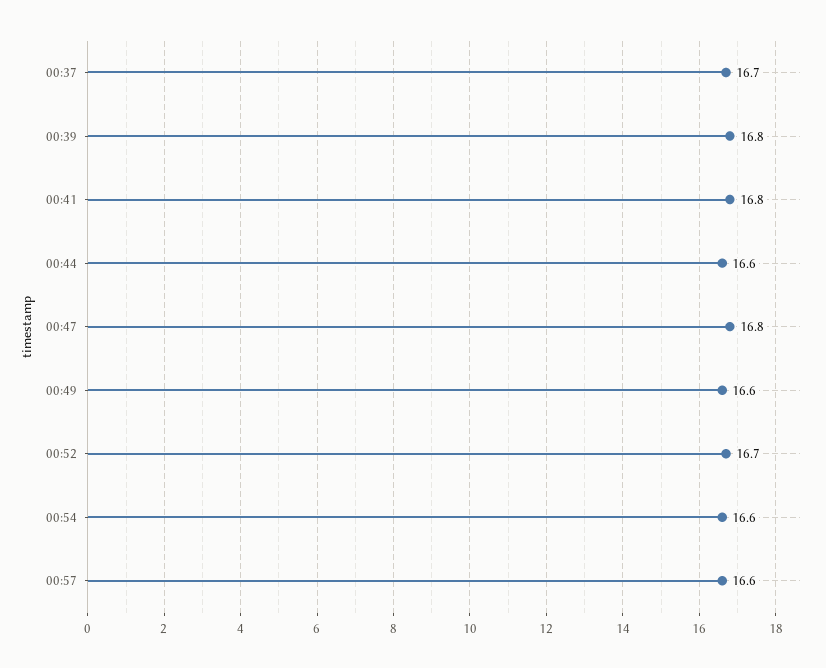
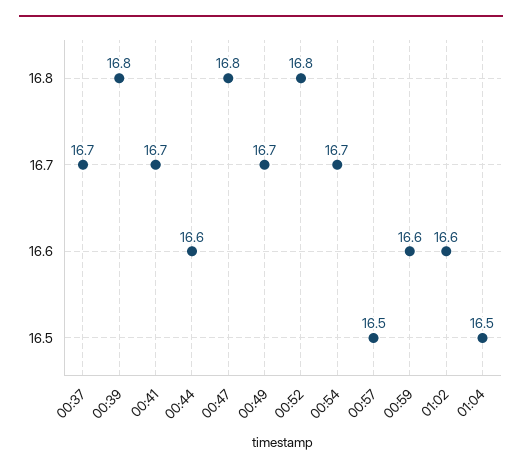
00:41: 16.8 -> 16.7
00:49: 16.6 -> 16.7
00:52: 16.7 -> 16.8
00:54: 16.6 -> 16.7
00:57: 16.6 -> 16.5
00:59: none -> 16.6
01:02: none -> 16.6
01:04: none -> 16.5

